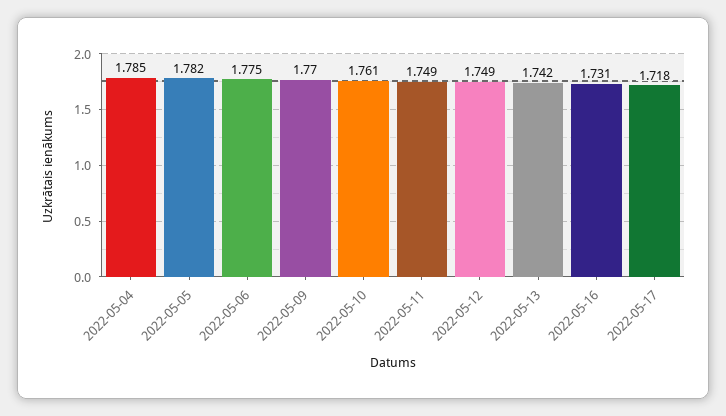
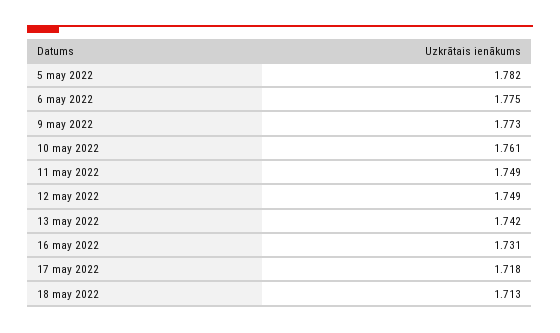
2022-05-04: 1.785 -> none
2022-05-09: 1.77 -> 1.773
18 may 2022: none -> 1.713

